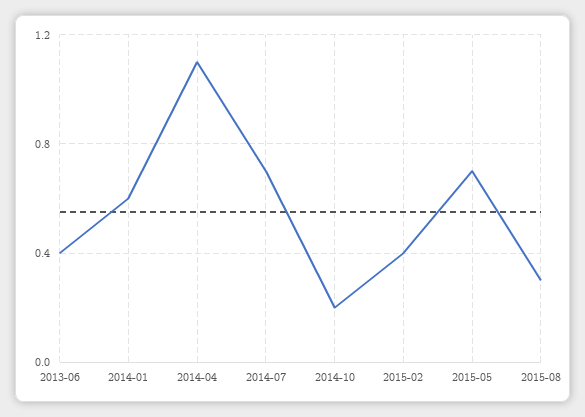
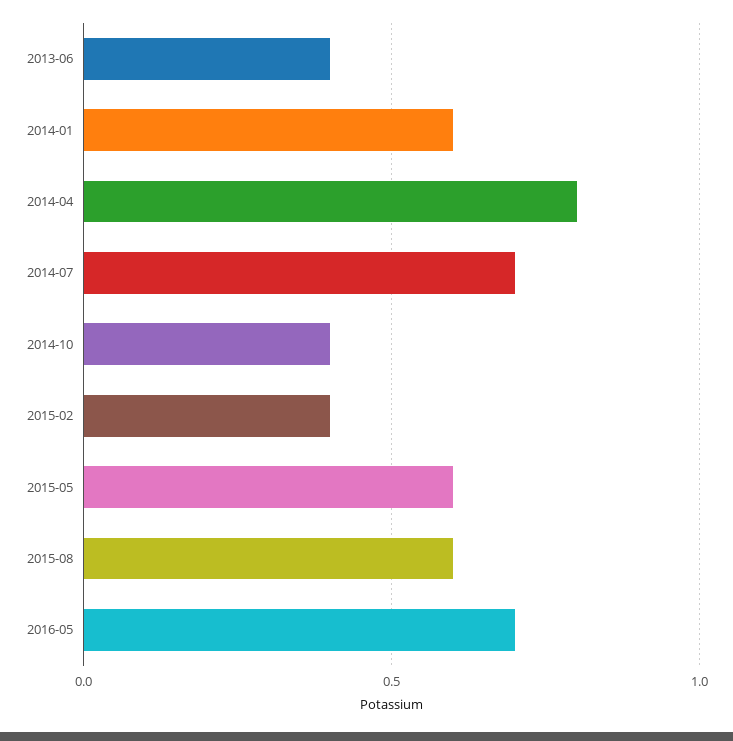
2014-04: 1.1 -> 0.8
2014-10: 0.2 -> 0.4
2015-05: 0.7 -> 0.6
2015-08: 0.3 -> 0.6
2016-05: none -> 0.7

